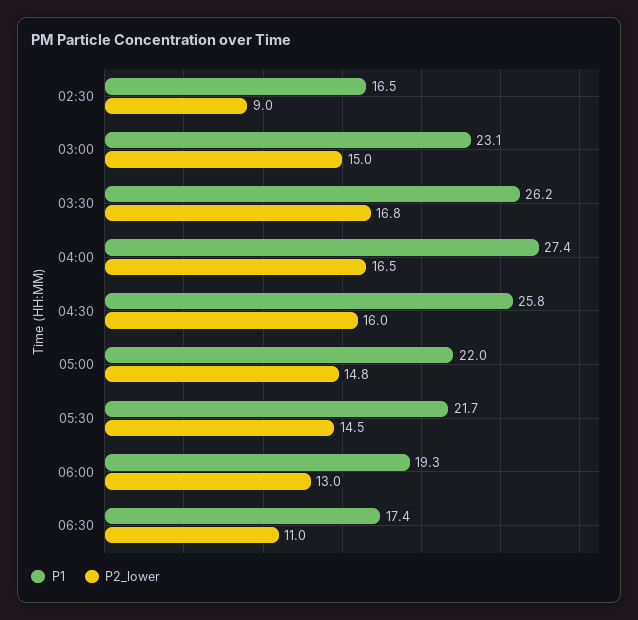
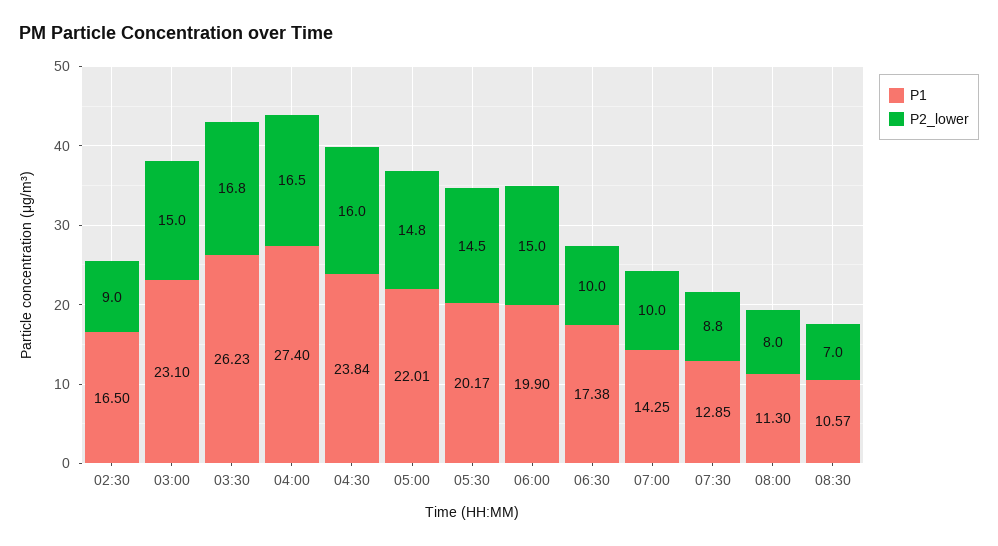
P1, 04:30: 25.8 -> 23.84
P1, 05:30: 21.7 -> 20.17
P1, 06:00: 19.3 -> 19.9
P2_lower, 06:00: 13 -> 15
P2_lower, 06:30: 11 -> 10
P1, 07:00: none -> 14.25
P2_lower, 07:00: none -> 10
P1, 07:30: none -> 12.85
P2_lower, 07:30: none -> 8.8
P1, 08:00: none -> 11.3
P2_lower, 08:00: none -> 8
P1, 08:30: none -> 10.57
P2_lower, 08:30: none -> 7

